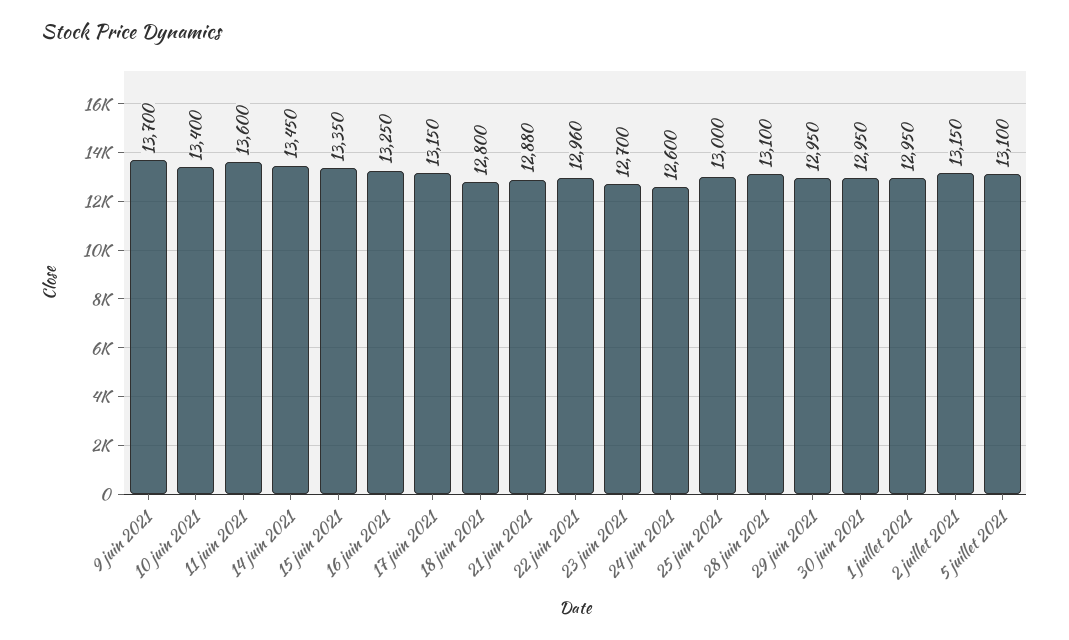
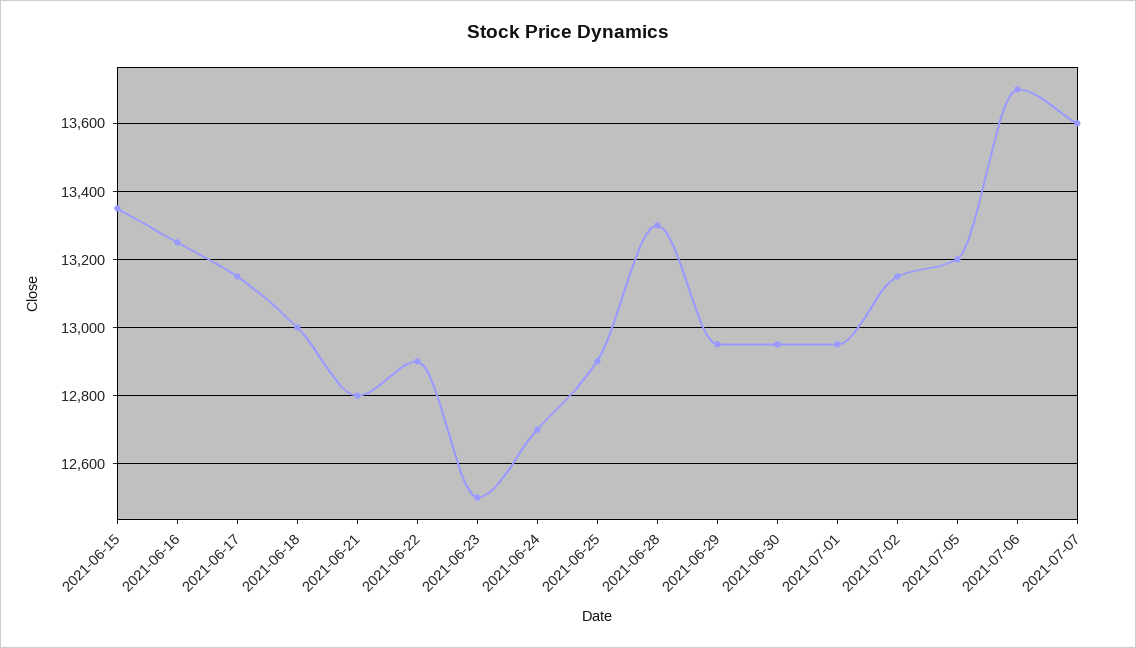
9 juin 2021: 13700 -> none
10 juin 2021: 13400 -> none
11 juin 2021: 13600 -> none
14 juin 2021: 13450 -> none
18 juin 2021: 12800 -> 13000
21 juin 2021: 12880 -> 12800
22 juin 2021: 12960 -> 12900
23 juin 2021: 12700 -> 12500
24 juin 2021: 12600 -> 12700
25 juin 2021: 13000 -> 12900
28 juin 2021: 13100 -> 13300
5 juillet 2021: 13100 -> 13200
2021-07-06: none -> 13700
2021-07-07: none -> 13600

